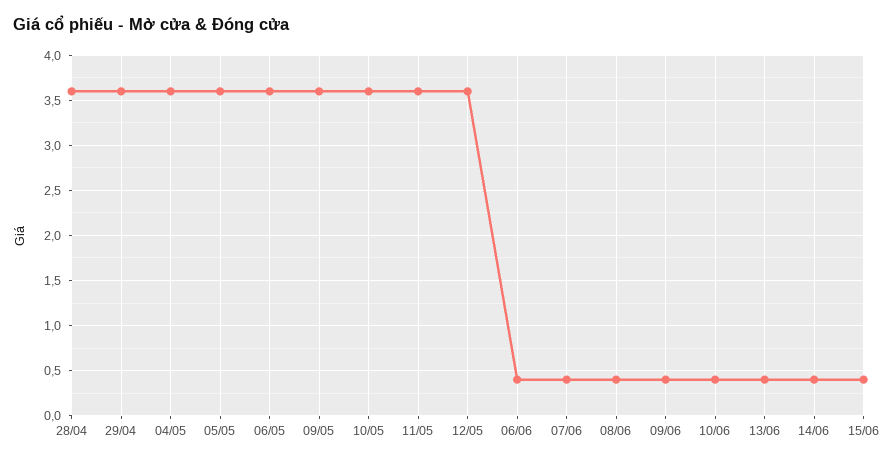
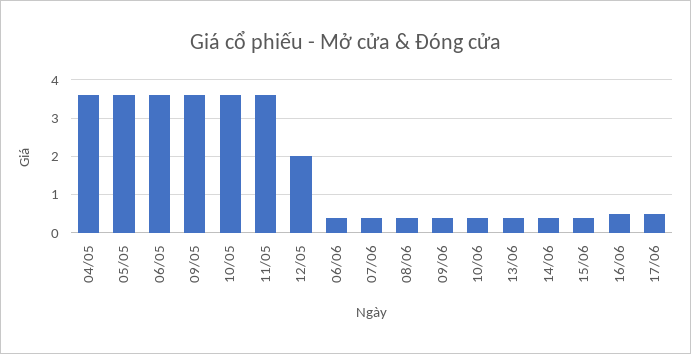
28/04: 3.6 -> none
29/04: 3.6 -> none
12/05: 3.6 -> 2
16/06: none -> 0.5
17/06: none -> 0.5

